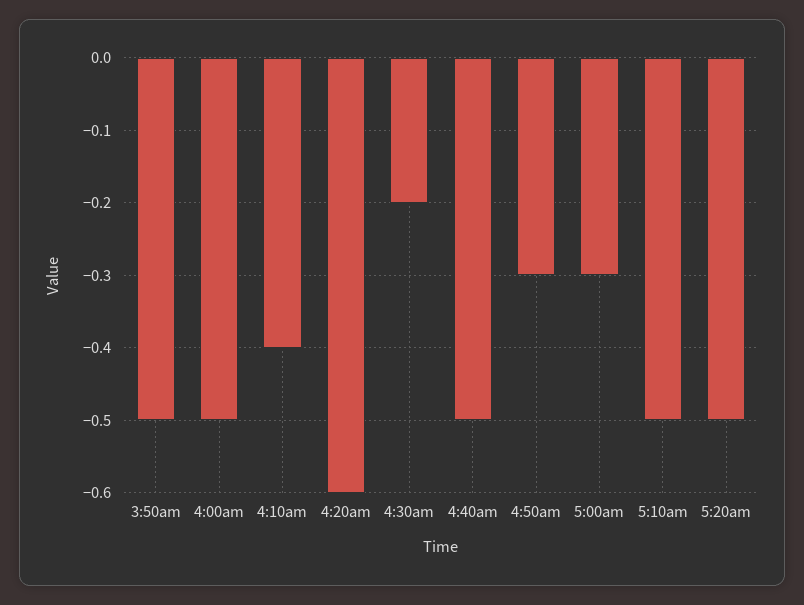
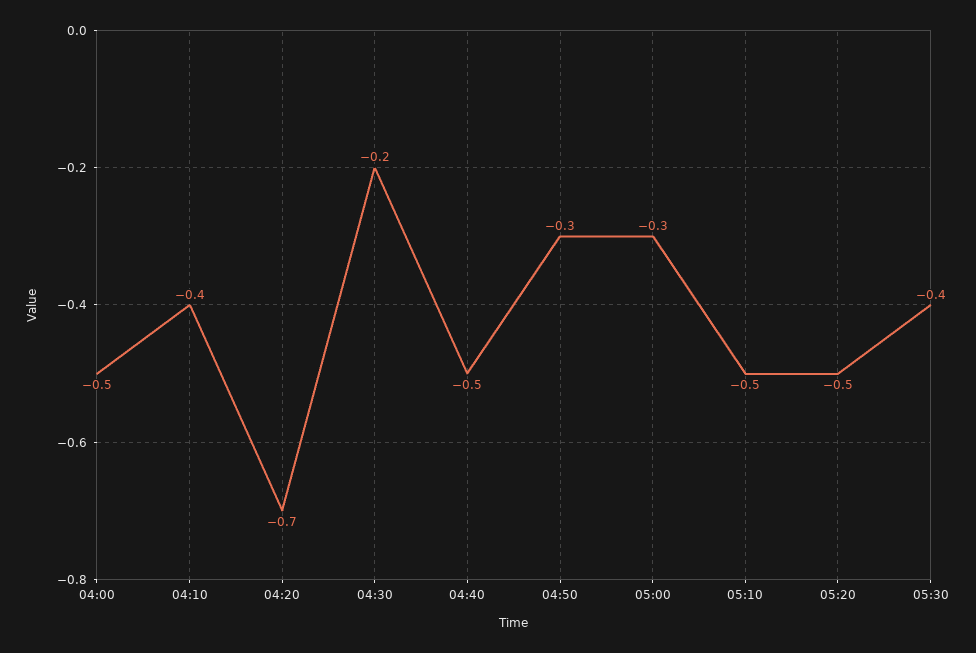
3:50am: -0.5 -> none
4:20am: -0.6 -> -0.7
05:30: none -> -0.4

